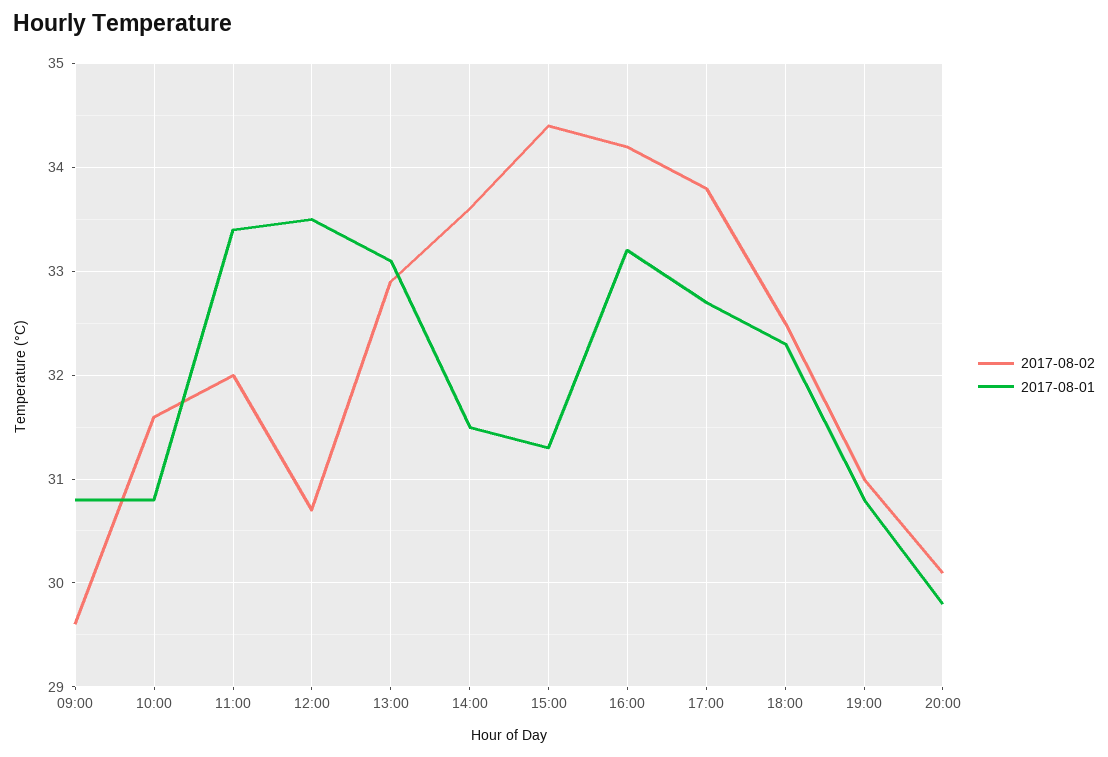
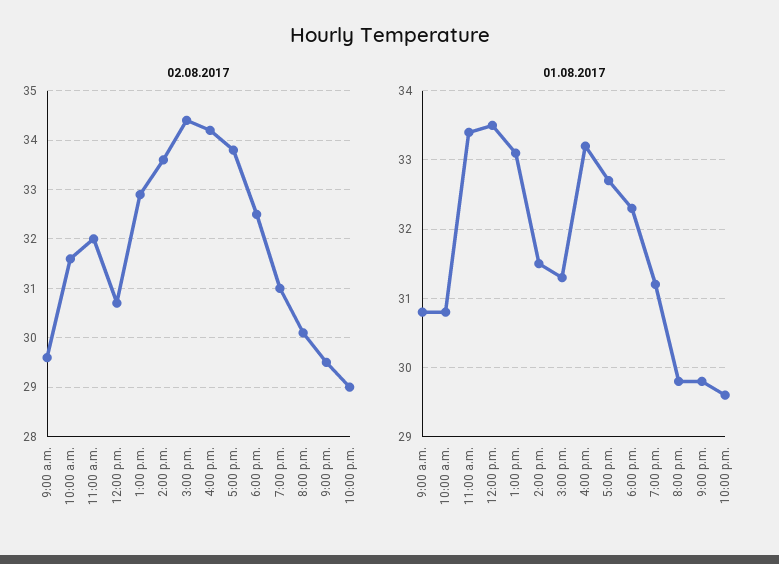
2017-08-01, 19:00: 30.8 -> 31.2
2017-08-02, 9:00 p.m.: none -> 29.5
2017-08-02, 10:00 p.m.: none -> 29
2017-08-01, 9:00 p.m.: none -> 29.8
2017-08-01, 10:00 p.m.: none -> 29.6

